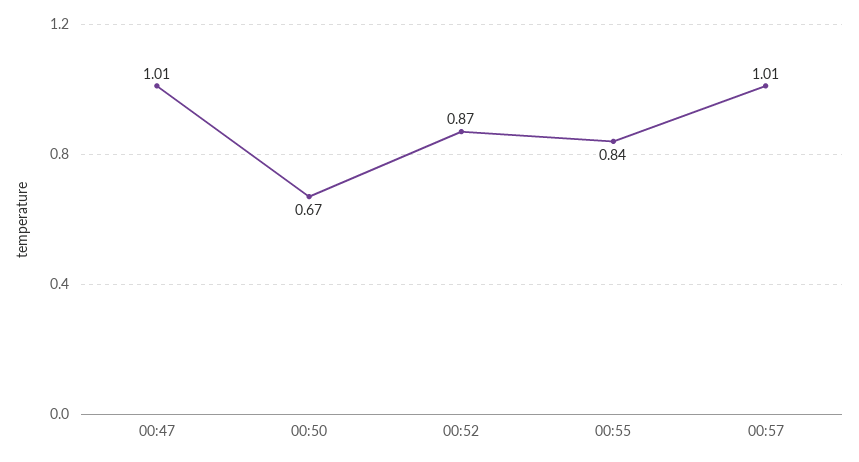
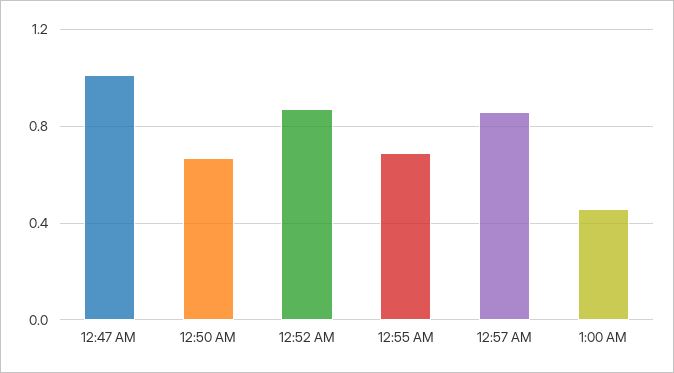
00:55: 0.84 -> 0.7
00:57: 1.01 -> 0.85
1:00 AM: none -> 0.45

